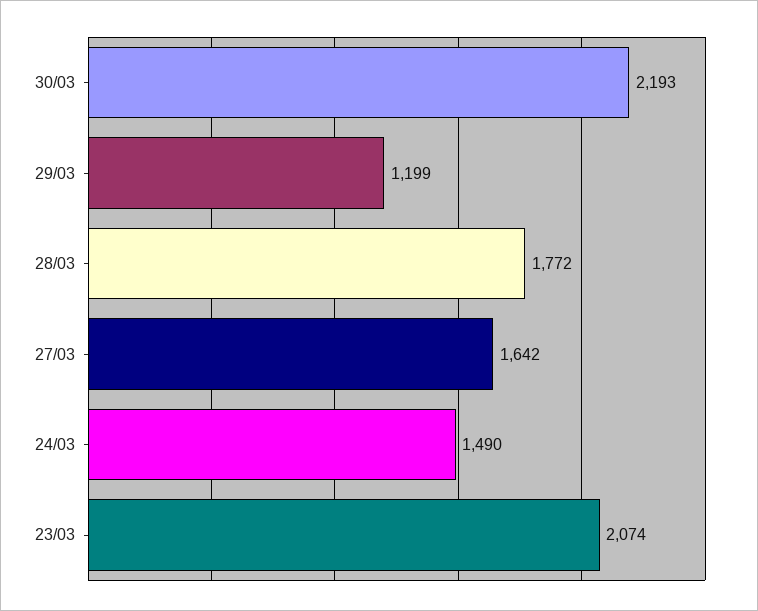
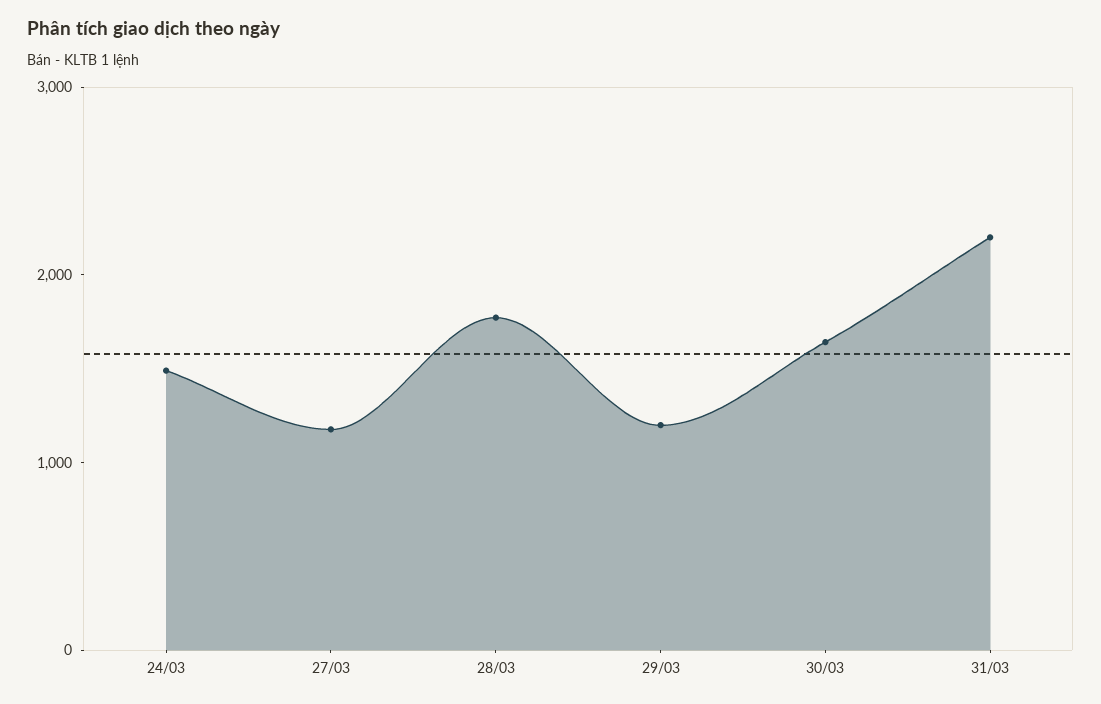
30/03: 2193 -> 1600
27/03: 1642 -> 1200
23/03: 2074 -> none
31/03: none -> 2200

